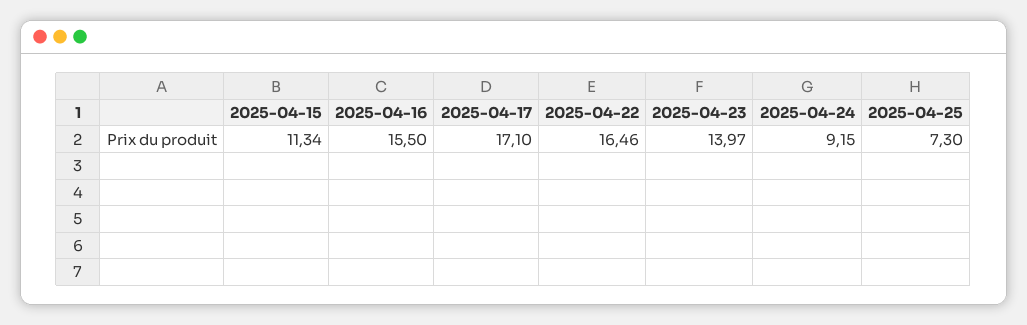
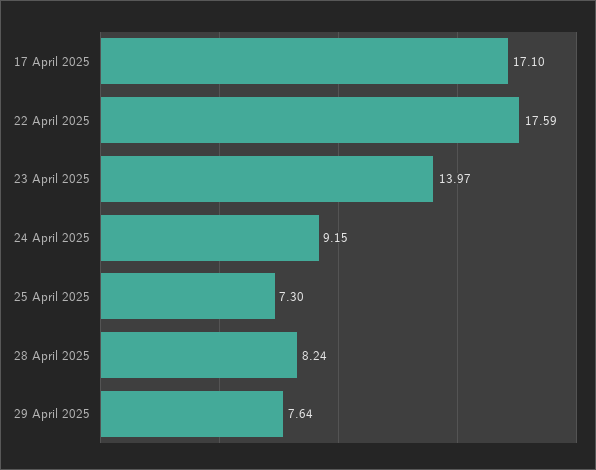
2025-04-15: 11.34 -> none
2025-04-16: 15.5 -> none
2025-04-22: 16.46 -> 17.59
28 April 2025: none -> 8.24
29 April 2025: none -> 7.64

